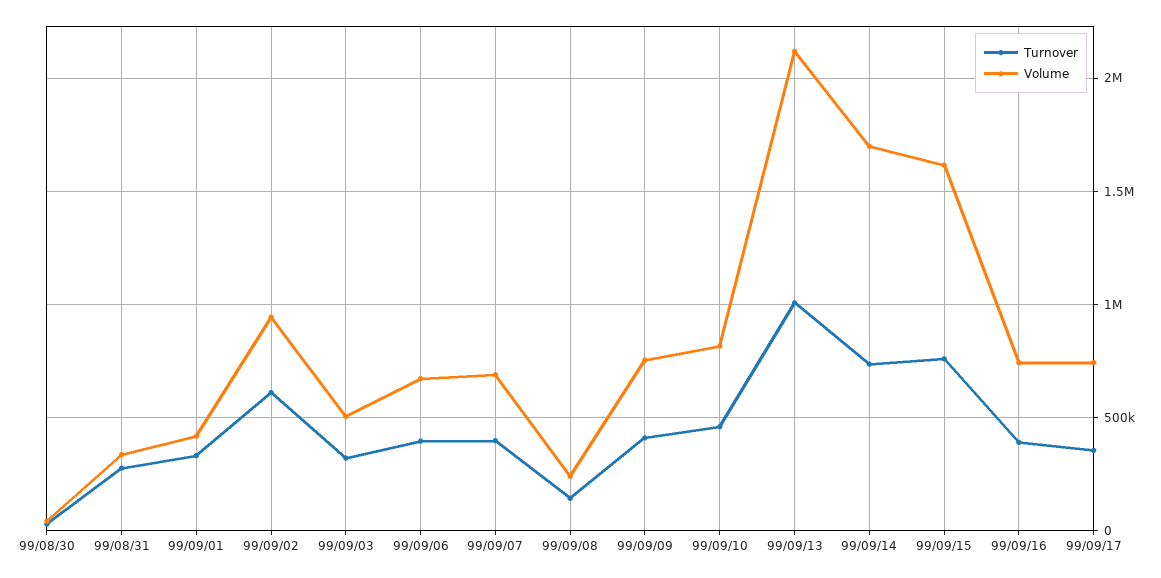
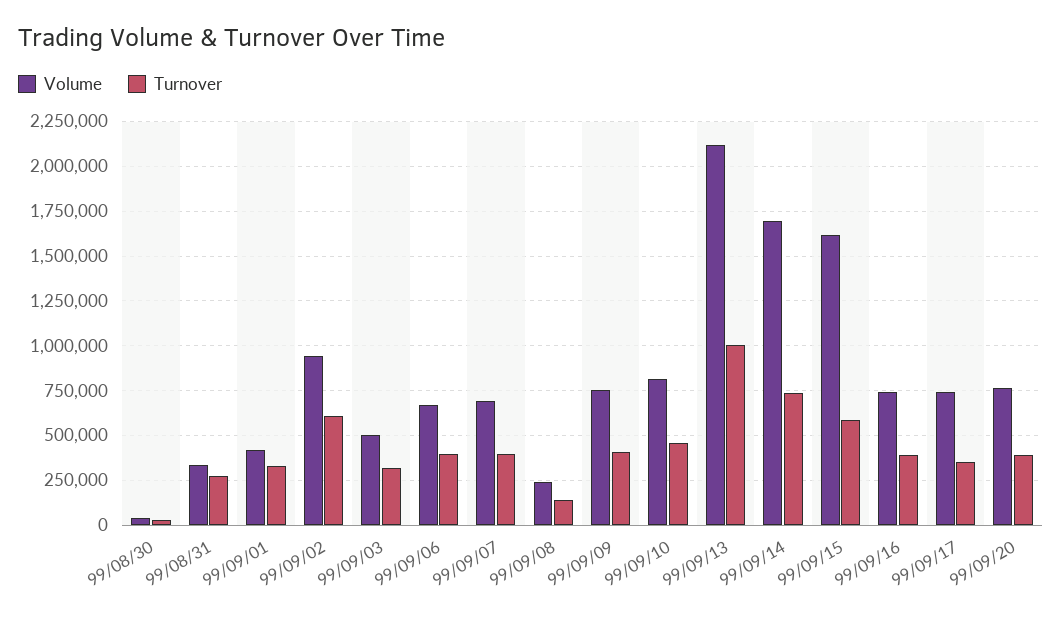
Turnover, 99/09/15: 750000 -> 600000
Volume, 99/09/20: none -> 750000
Turnover, 99/09/20: none -> 400000

